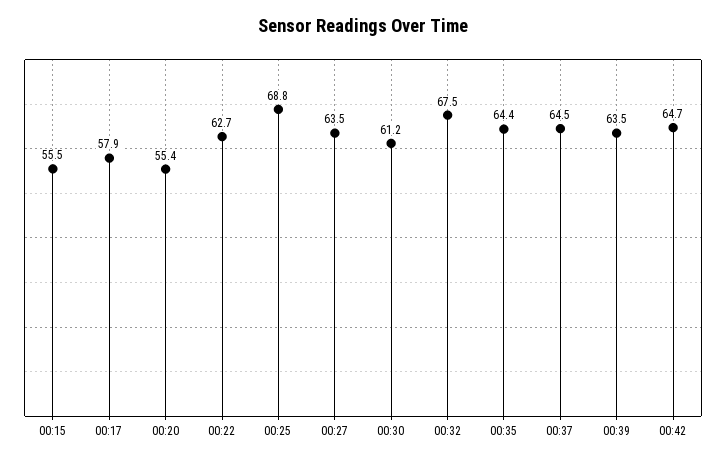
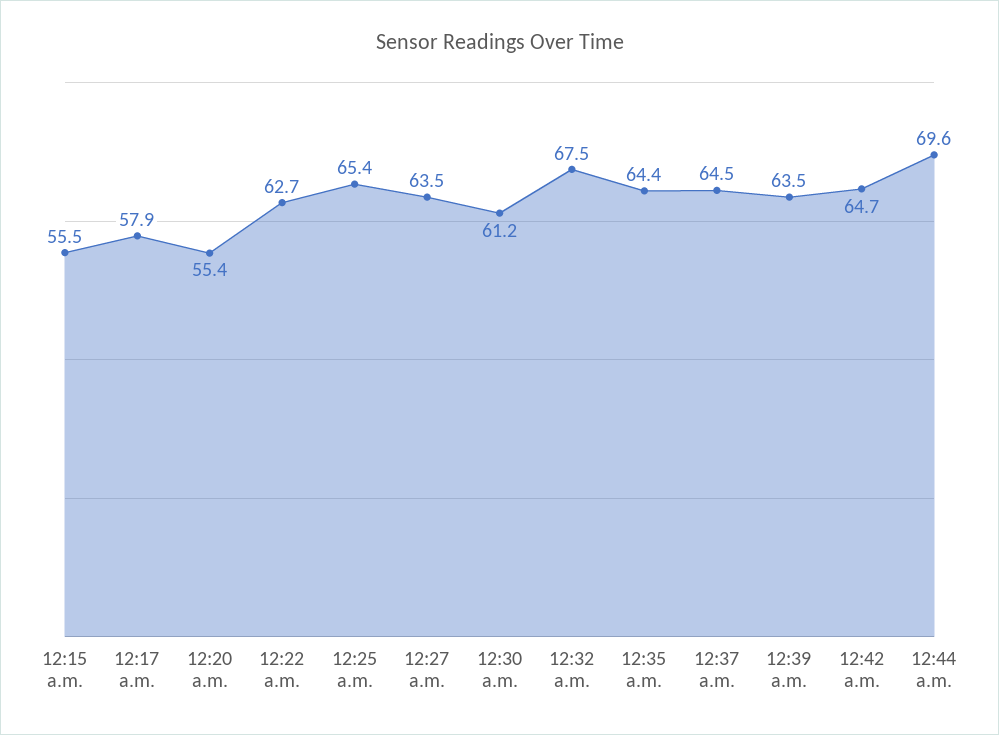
00:25: 68.8 -> 65.4
12:44 a.m.: none -> 69.6

